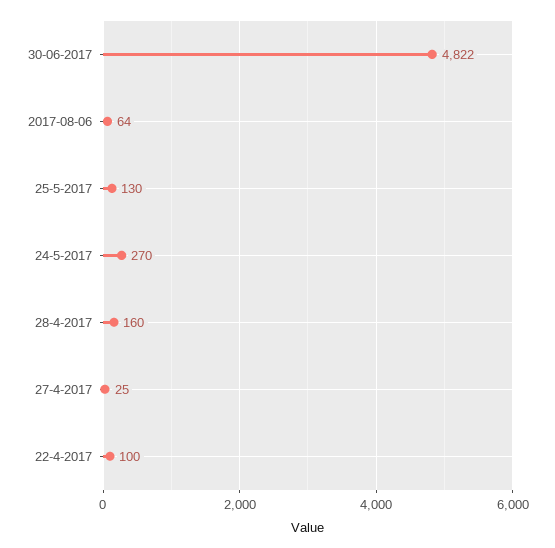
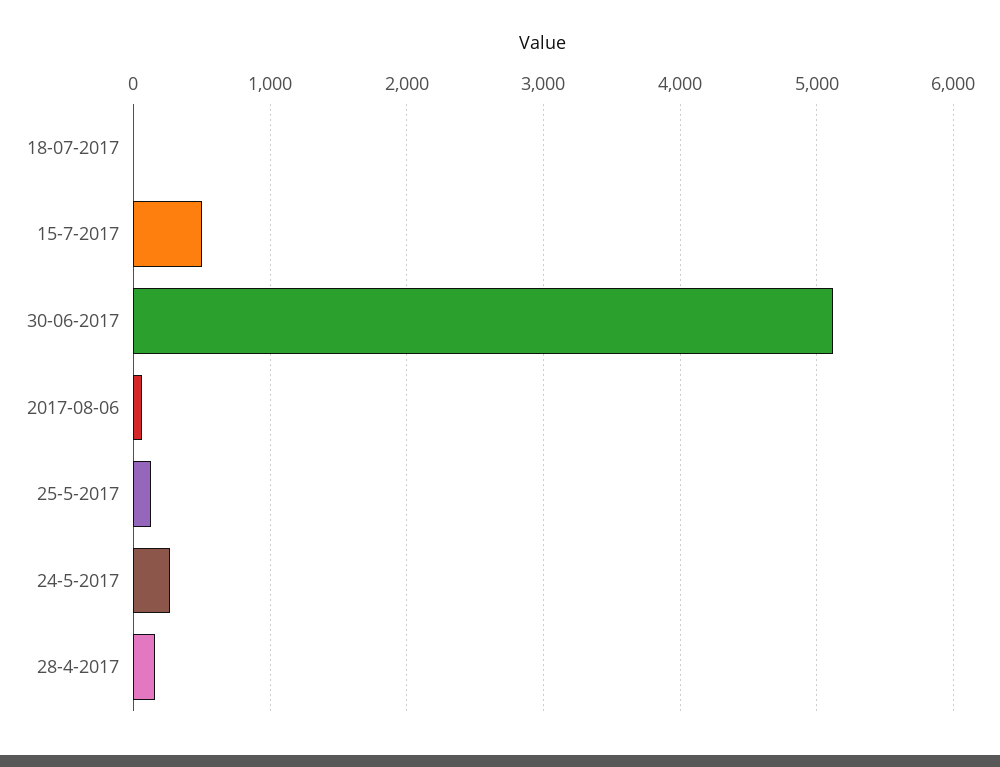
30-06-2017: 4822 -> 5100
27-4-2017: 25 -> none
22-4-2017: 100 -> none
18-07-2017: none -> 0
15-7-2017: none -> 500

